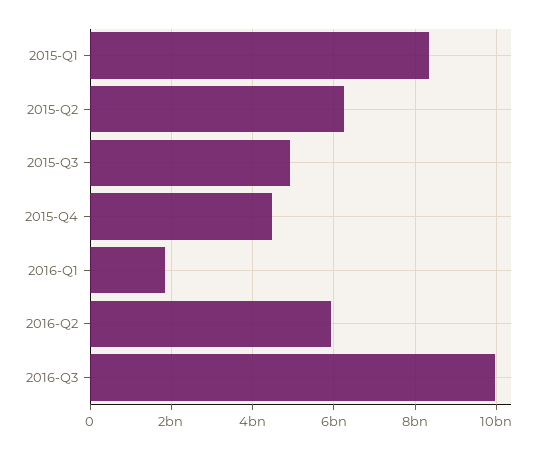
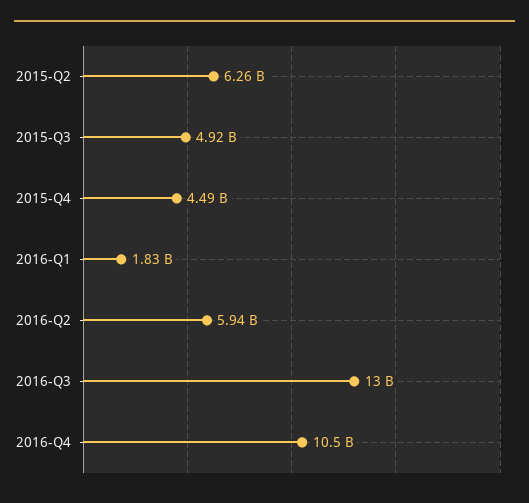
2015-Q1: 8400000000 -> none
2016-Q3: 10000000000 -> 13000000000
2016-Q4: none -> 10500000000

